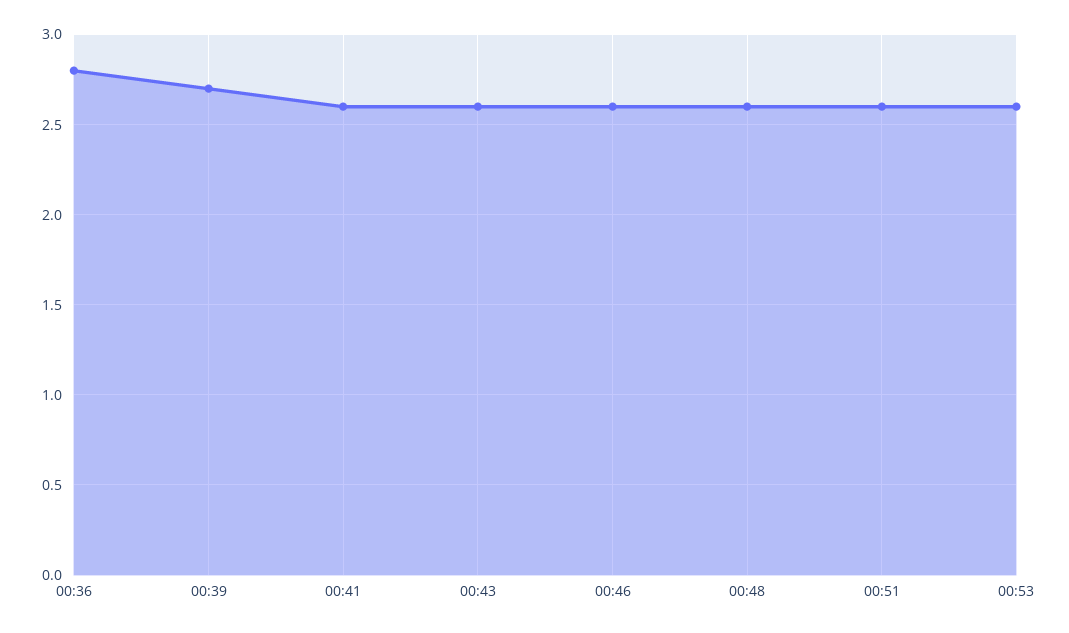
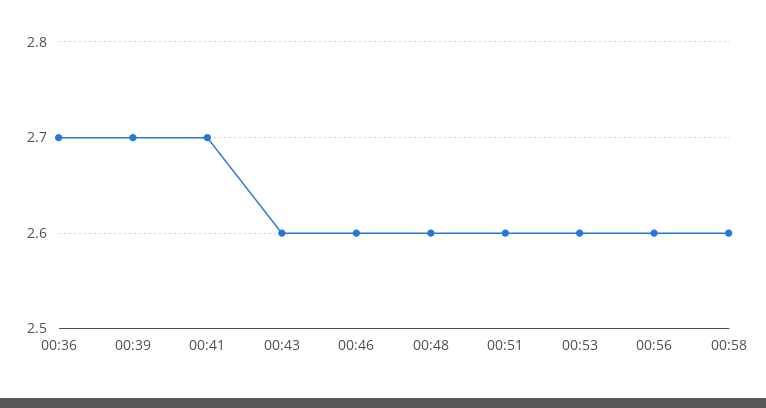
00:36: 2.8 -> 2.7
00:41: 2.6 -> 2.7
00:56: none -> 2.6
00:58: none -> 2.6

